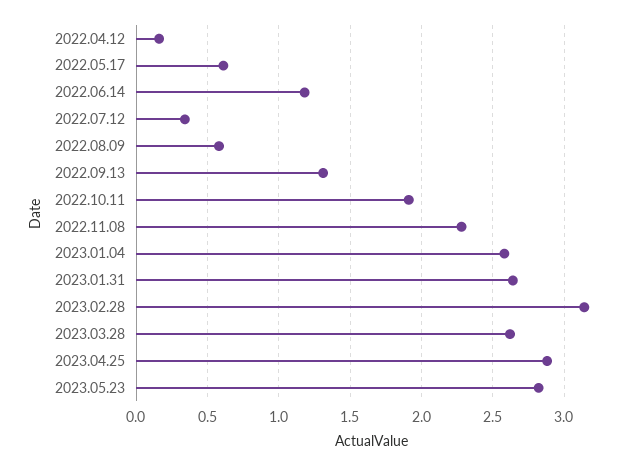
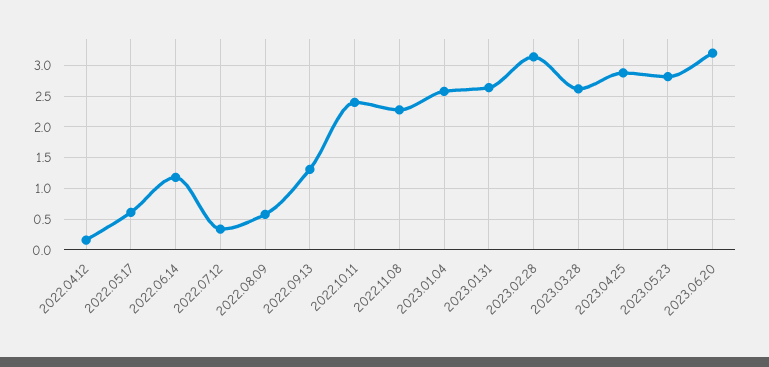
2022.10.11: 1.9 -> 2.4
2023.06.20: none -> 3.2

